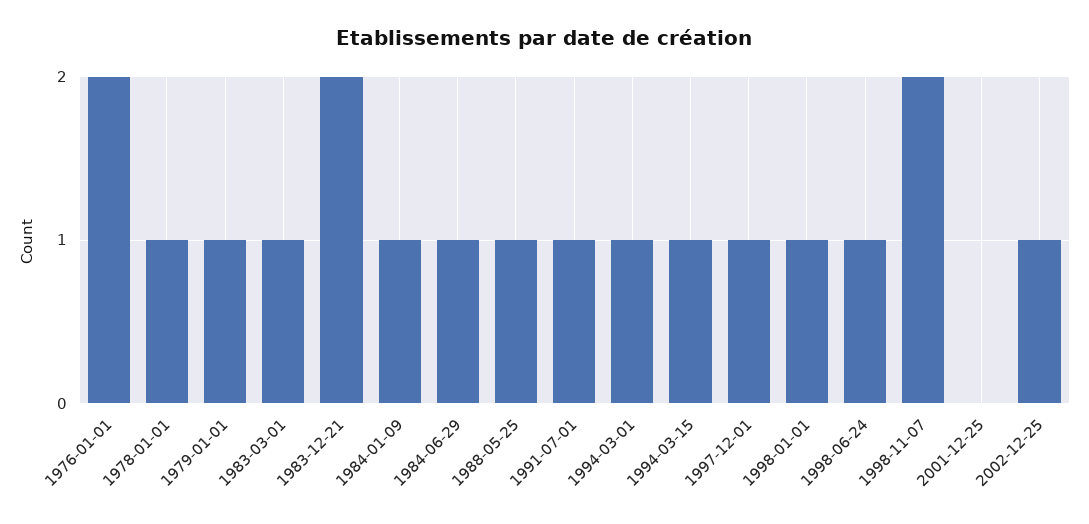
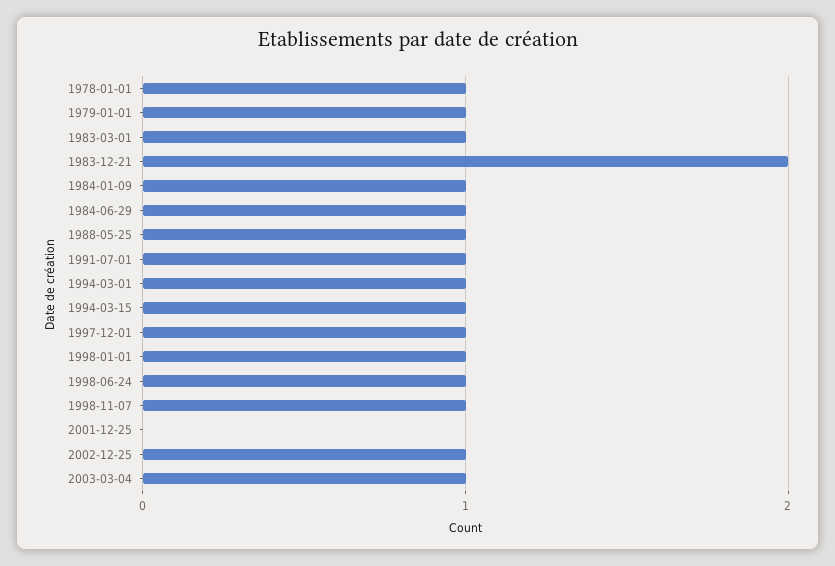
1976-01-01: 2 -> none
1998-11-07: 2 -> 1
2003-03-04: none -> 1

